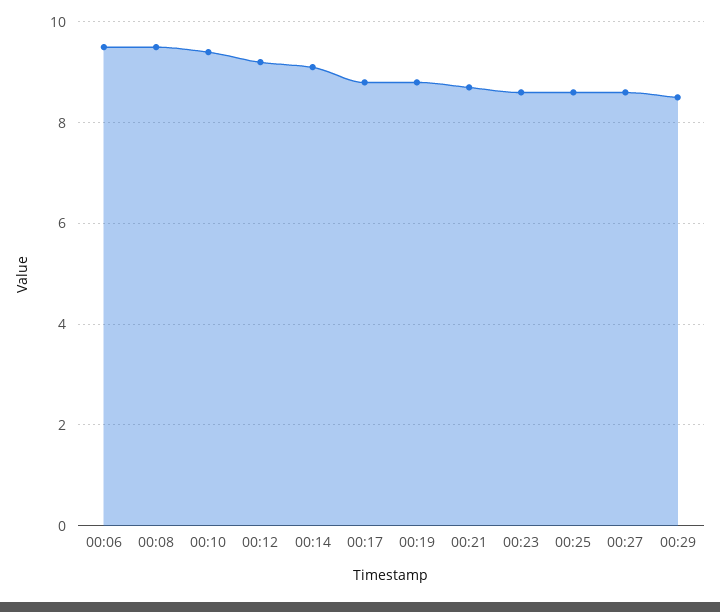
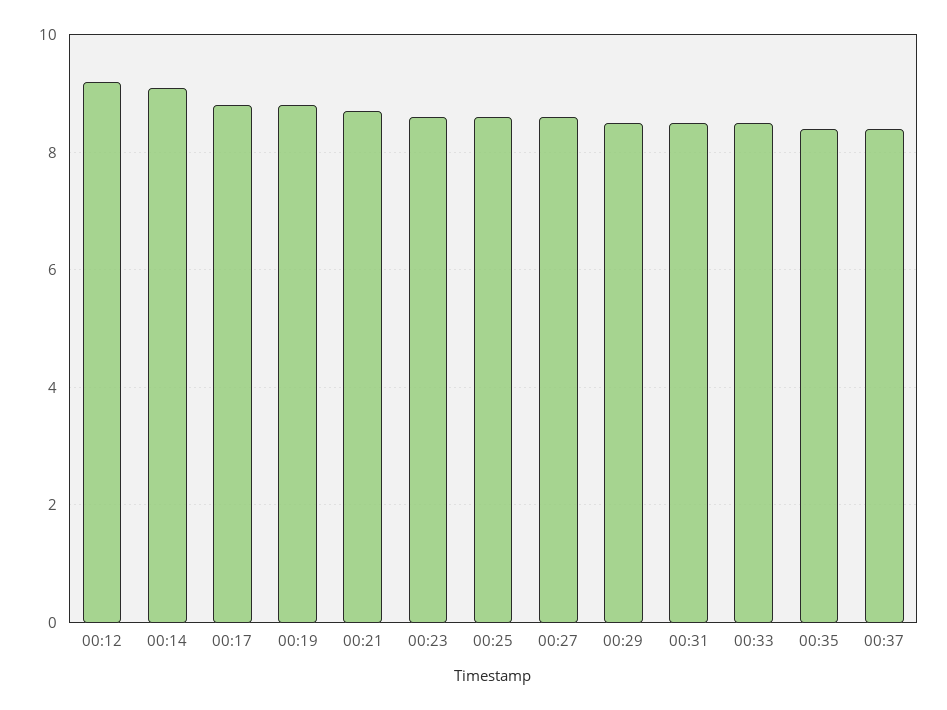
00:06: 9.5 -> none
00:08: 9.5 -> none
00:10: 9.5 -> none
00:31: none -> 8.5
00:33: none -> 8.5
00:35: none -> 8.5
00:37: none -> 8.5

